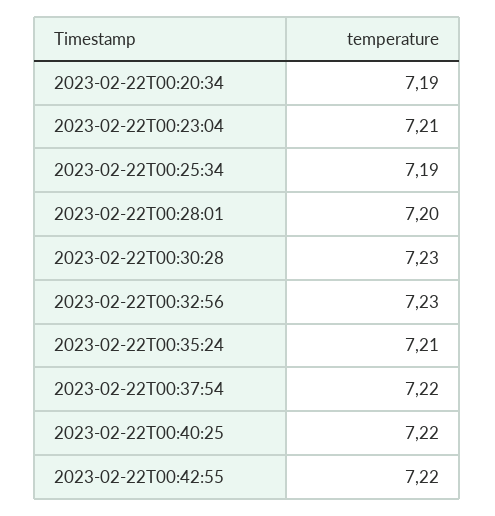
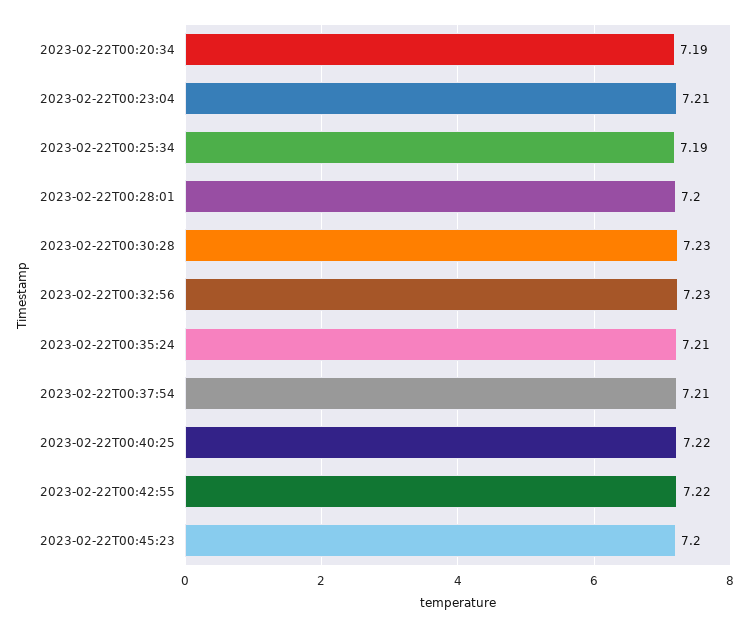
2023-02-22T00:37:54: 7.22 -> 7.21
2023-02-22T00:45:23: none -> 7.2

